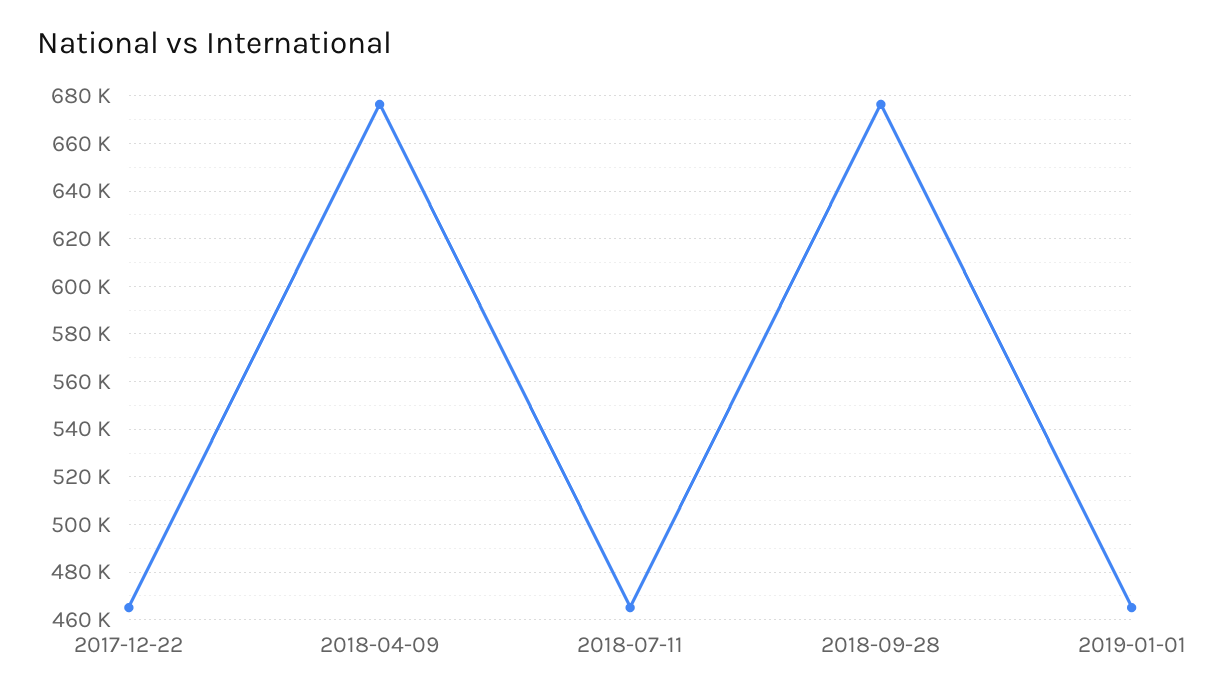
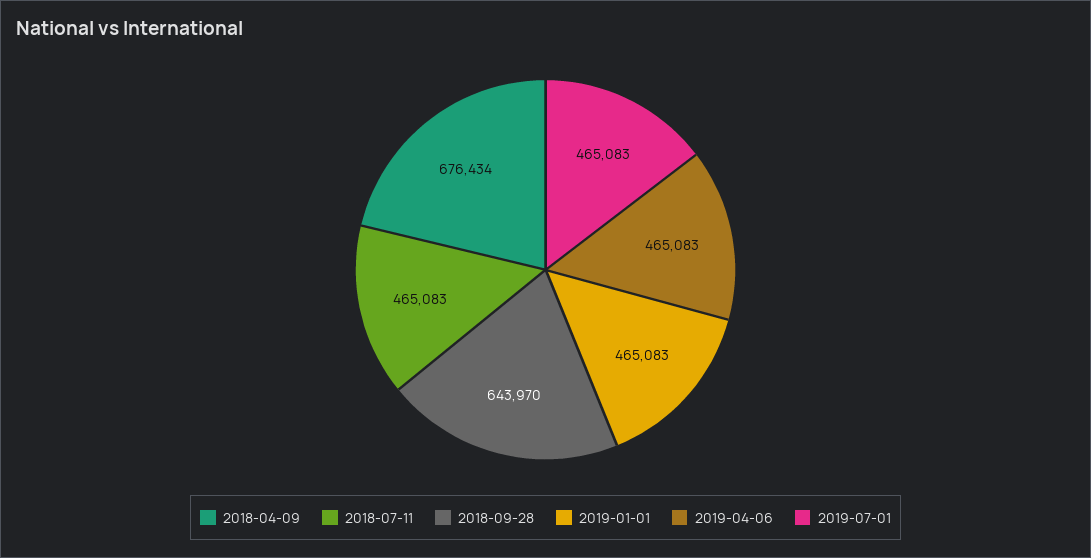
2017-12-22: 465000 -> none
2018-09-28: 675000 -> 643970
2019-04-06: none -> 465083
2019-07-01: none -> 465083

